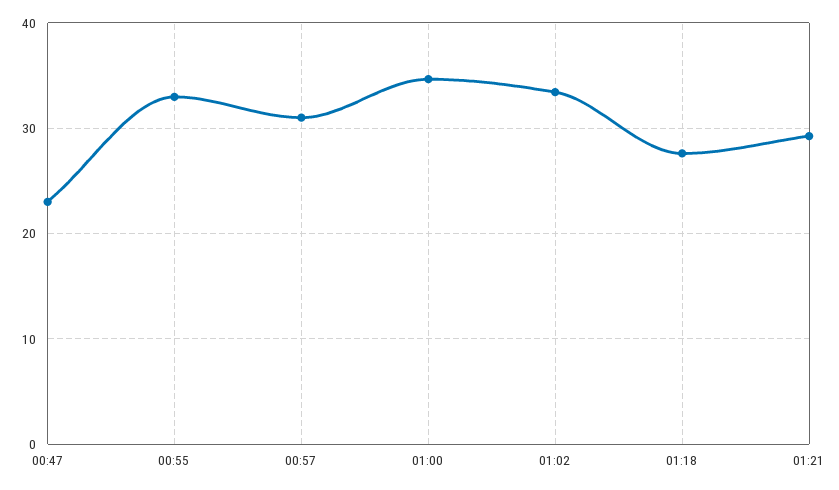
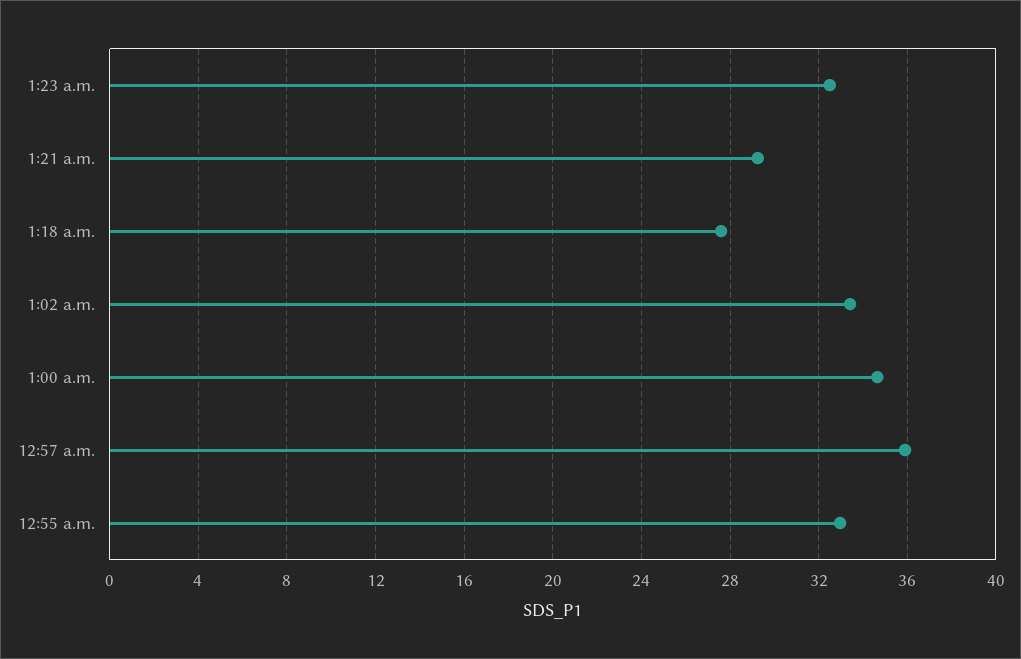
00:47: 23 -> none
00:57: 31 -> 36
1:23 a.m.: none -> 32.5

